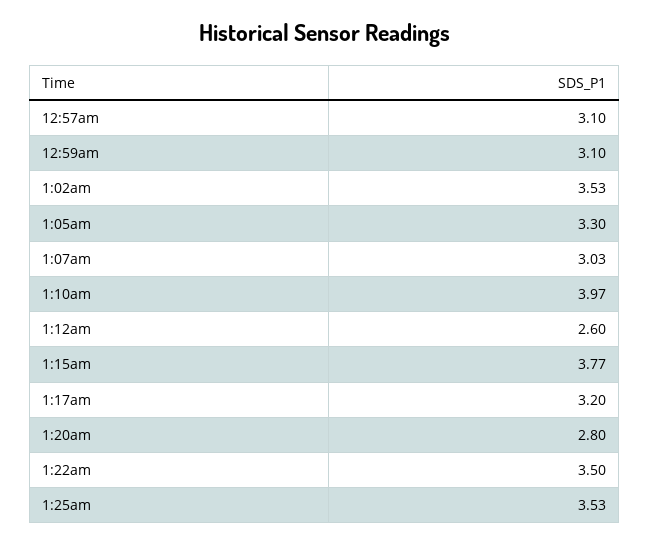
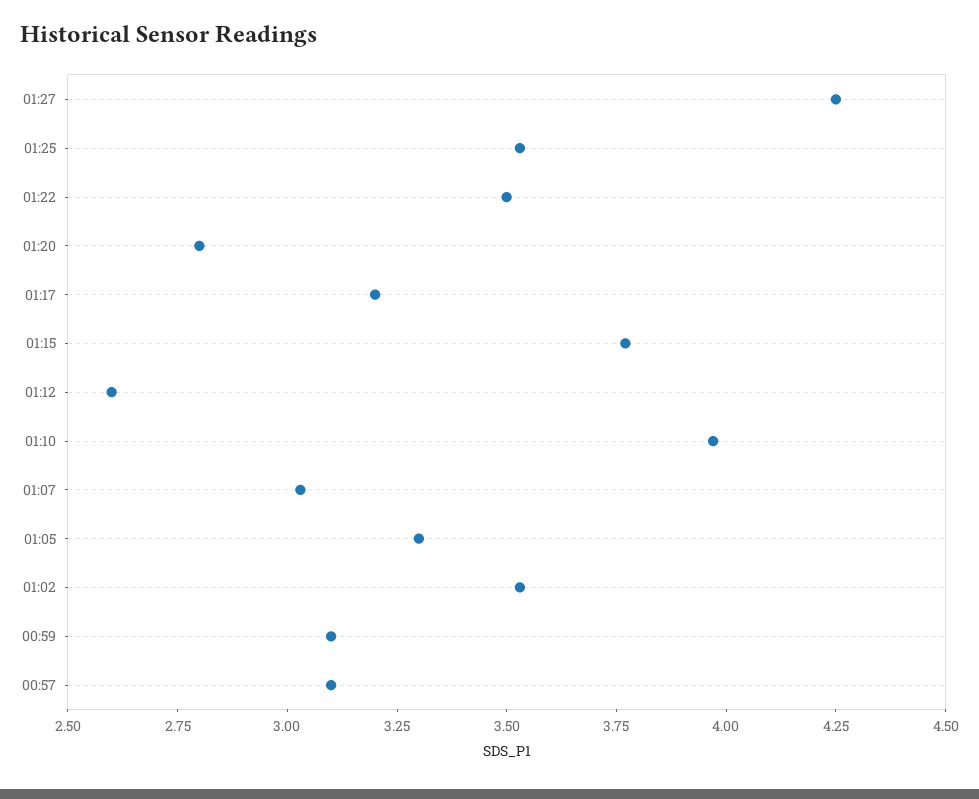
01:27: none -> 4.25

